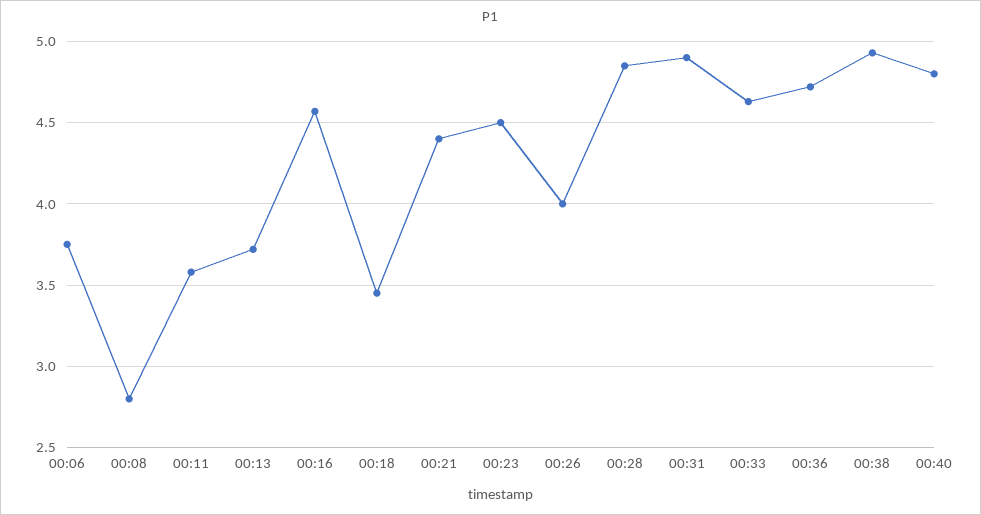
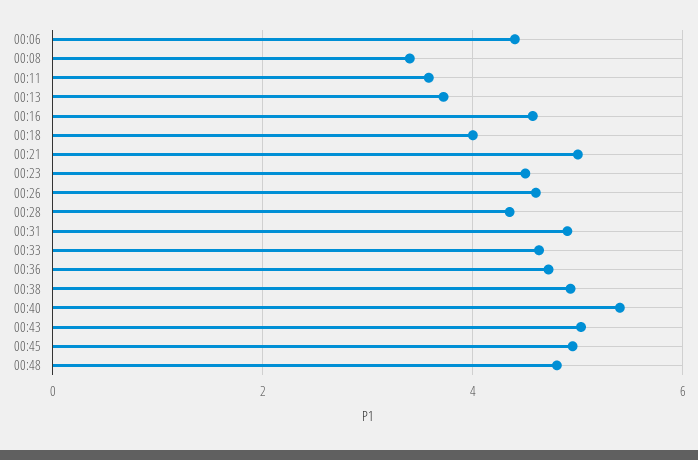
00:06: 3.75 -> 4.4
00:08: 2.8 -> 3.4
00:18: 3.45 -> 4
00:21: 4.4 -> 5
00:26: 4 -> 4.6
00:28: 4.85 -> 4.4
00:40: 4.8 -> 5.4
00:43: none -> 5
00:45: none -> 5
00:48: none -> 4.8

